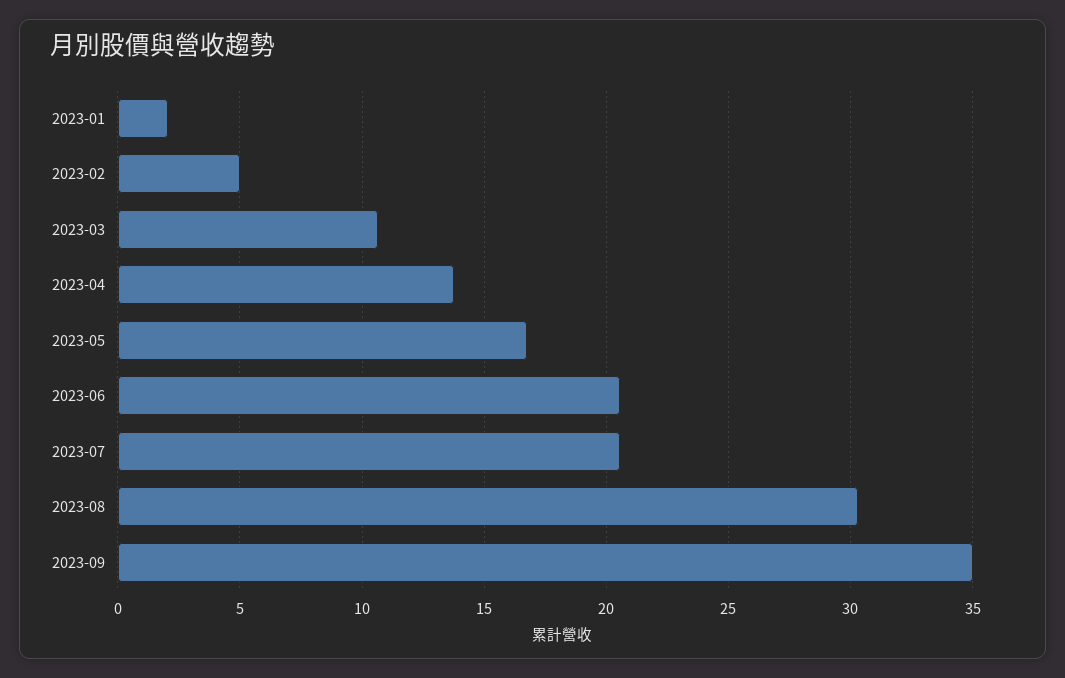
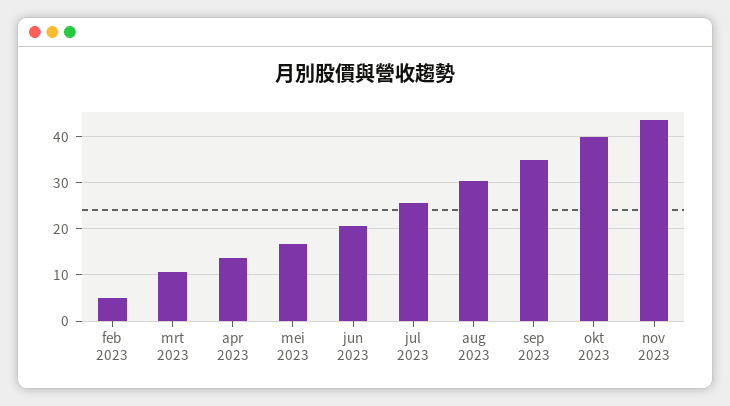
2023-01: 2 -> none
2023-07: 20.5 -> 26
okt 2023: none -> 40
nov 2023: none -> 44

